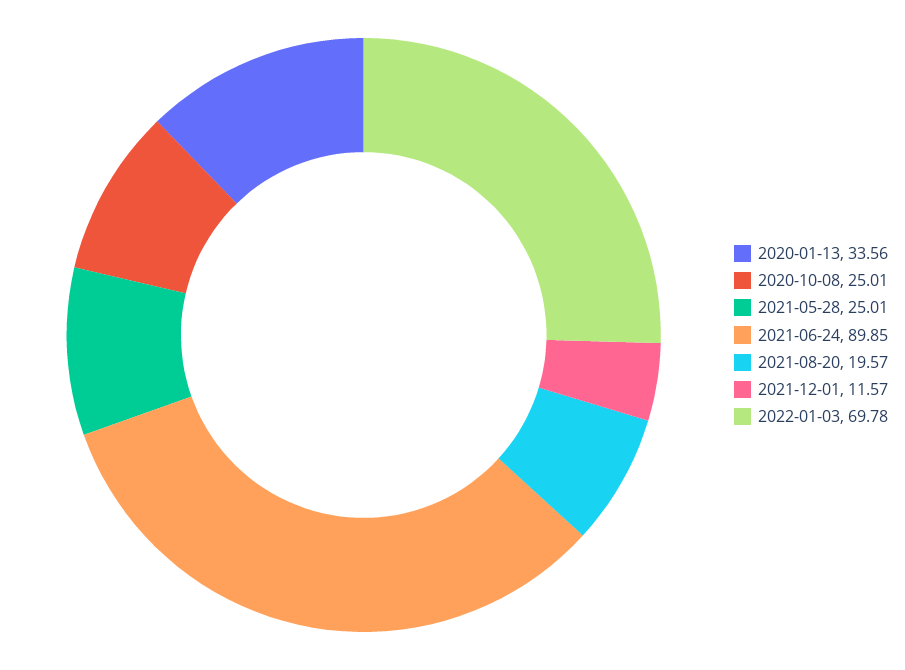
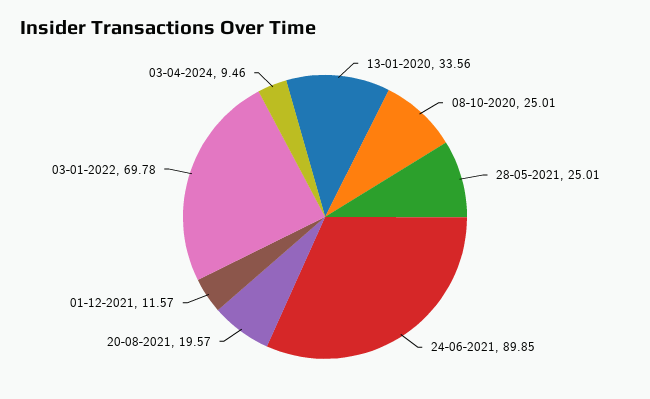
03-04-2024: none -> 9.46

